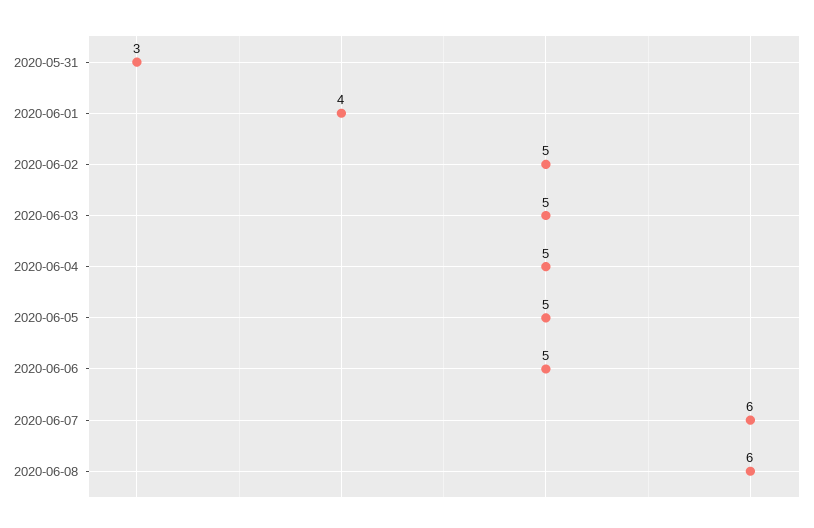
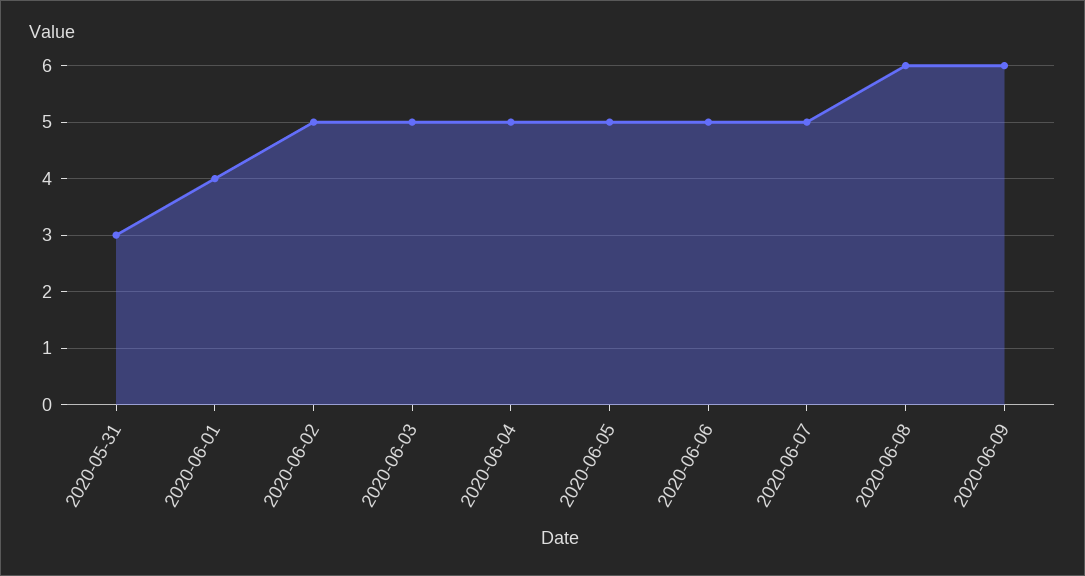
2020-06-07: 6 -> 5
2020-06-09: none -> 6

